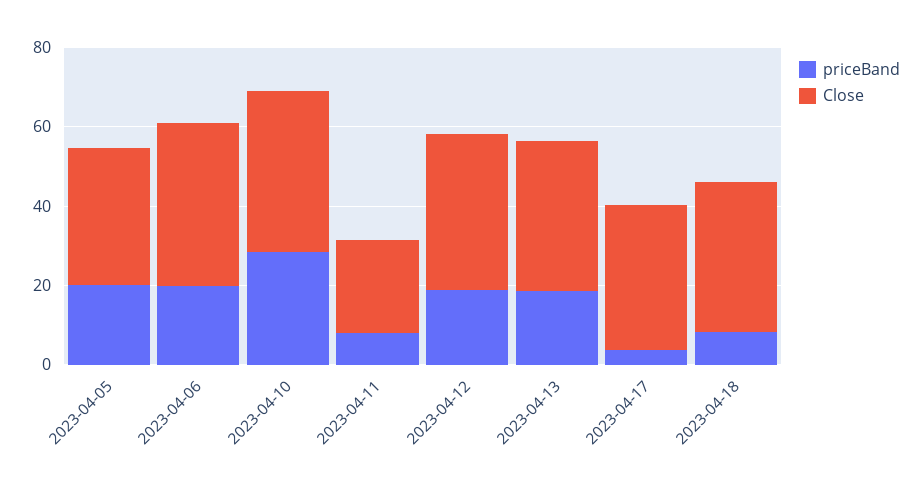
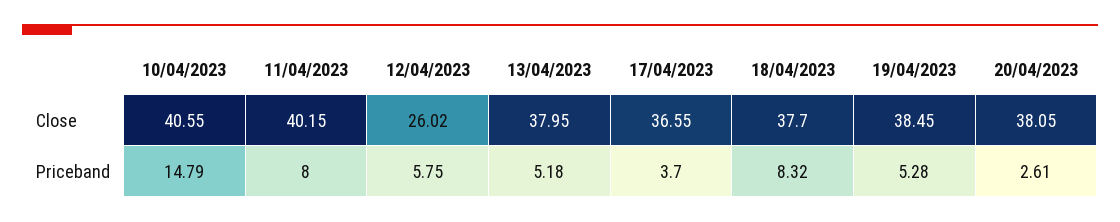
priceBand, 2023-04-05: 20 -> none
Close, 2023-04-05: 35 -> none
priceBand, 2023-04-06: 20 -> none
Close, 2023-04-06: 40 -> none
priceBand, 2023-04-10: 30 -> 14.79
Close, 2023-04-11: 25 -> 40.15
priceBand, 2023-04-12: 20 -> 5.75
Close, 2023-04-12: 40 -> 26.02
priceBand, 2023-04-13: 20 -> 5.18
Close, 19/04/2023: none -> 38.45
Close, 20/04/2023: none -> 38.05
priceBand, 19/04/2023: none -> 5.28
priceBand, 20/04/2023: none -> 2.61

